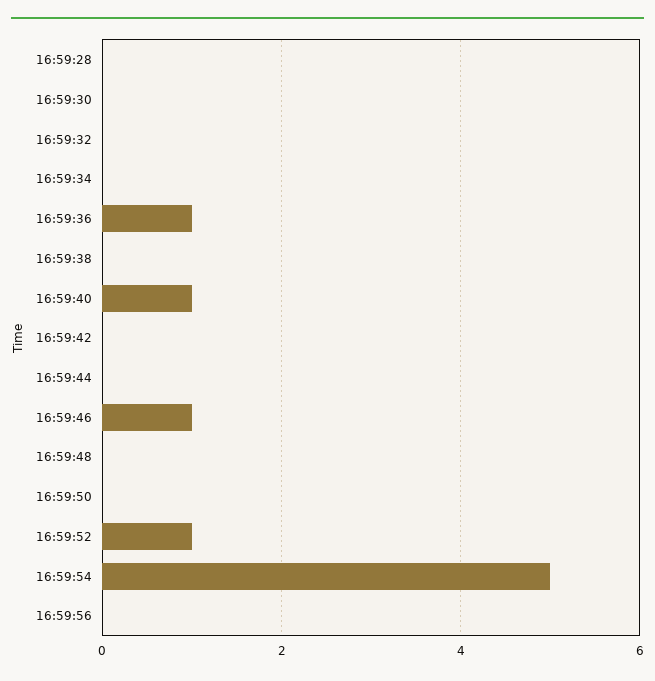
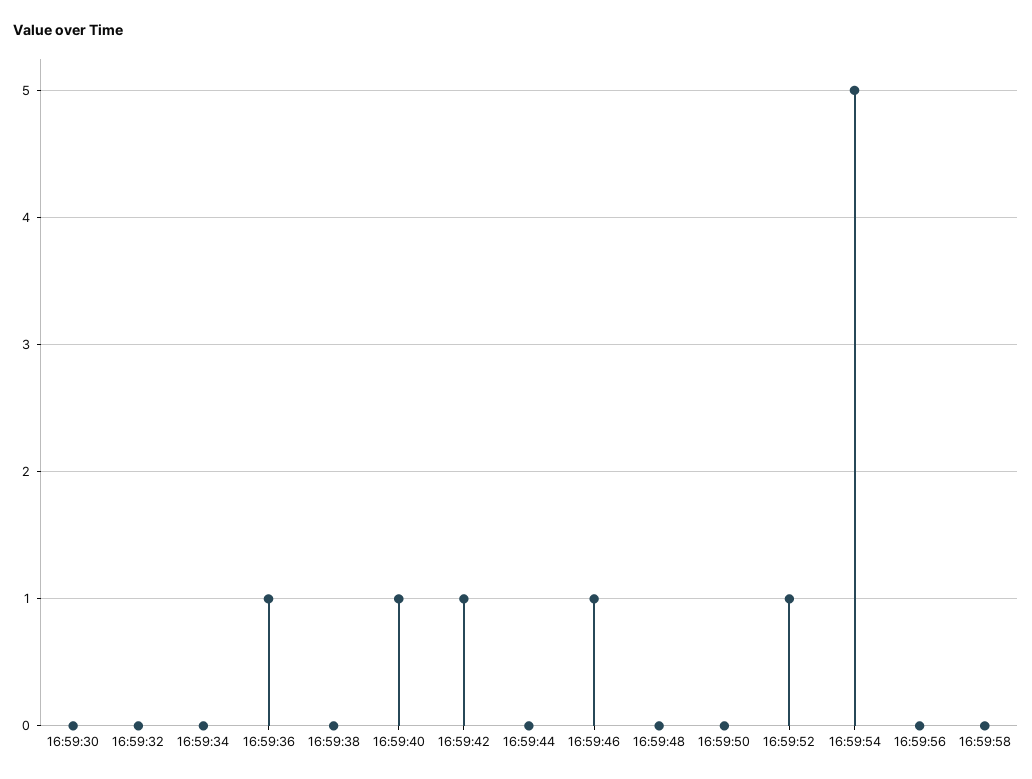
16:59:28: 0 -> none
16:59:42: 0 -> 1
16:59:58: none -> 0

